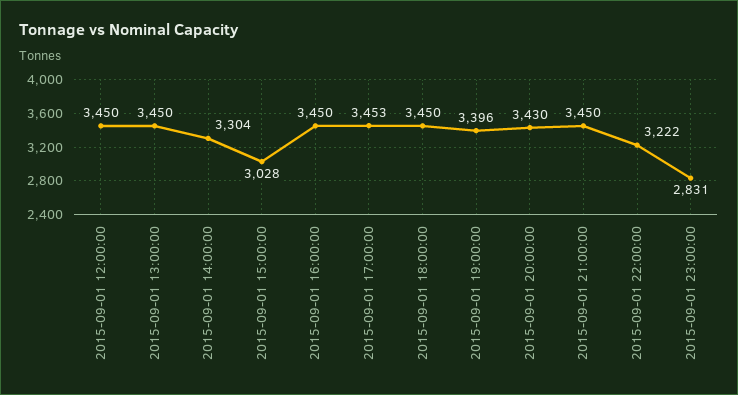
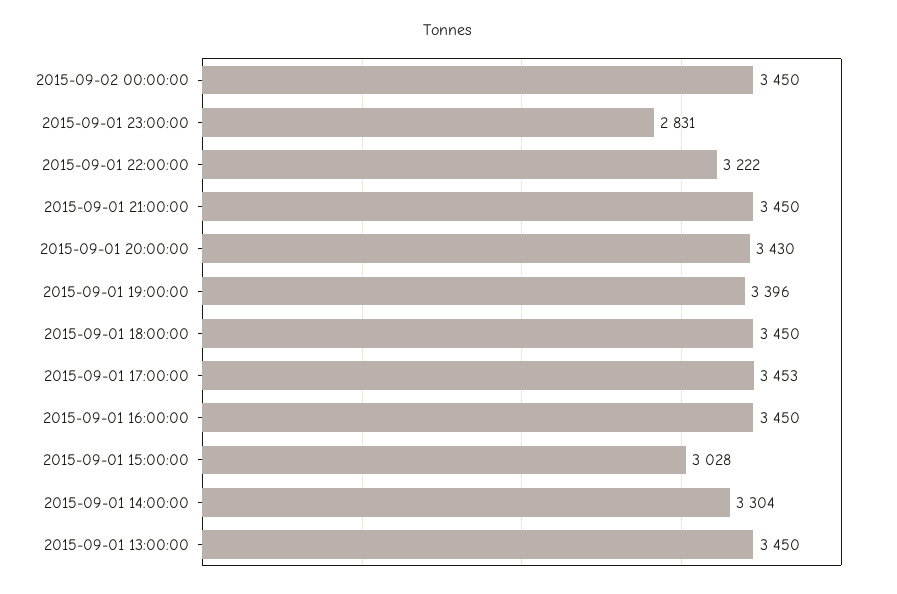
2015-09-01 12:00:00: 3450 -> none
2015-09-02 00:00:00: none -> 3450

